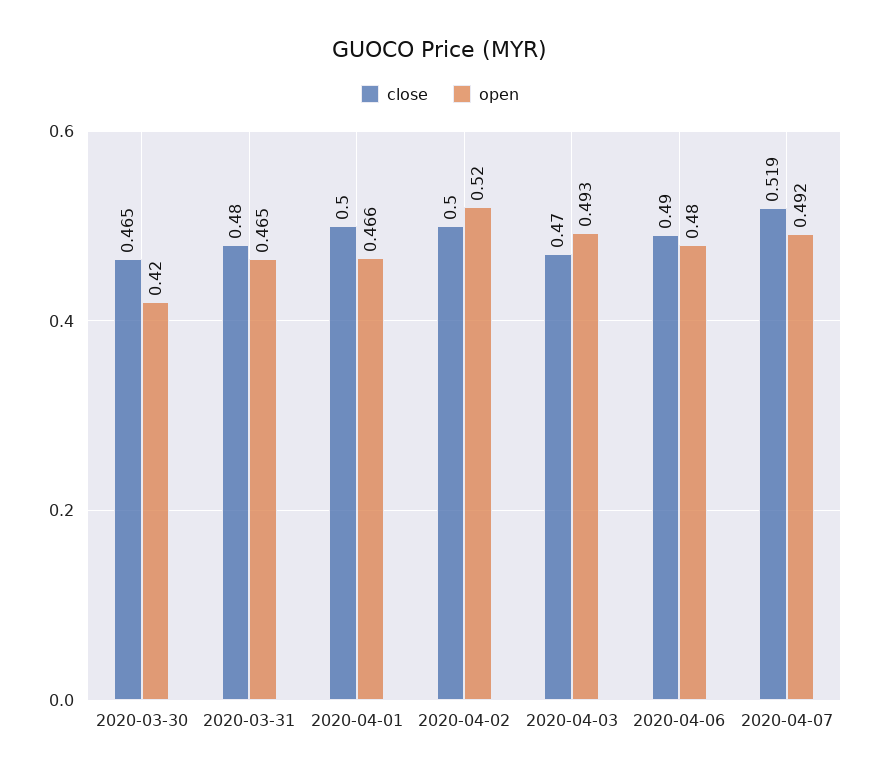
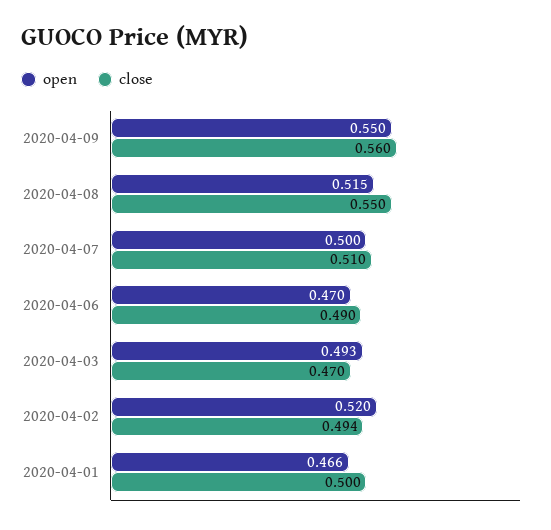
close, 2020-03-30: 0.465 -> none
open, 2020-03-30: 0.42 -> none
close, 2020-03-31: 0.48 -> none
open, 2020-03-31: 0.465 -> none
close, 2020-04-02: 0.5 -> 0.494
open, 2020-04-06: 0.48 -> 0.47
close, 2020-04-07: 0.519 -> 0.51
open, 2020-04-07: 0.492 -> 0.5
open, 2020-04-09: none -> 0.55
close, 2020-04-09: none -> 0.56
open, 2020-04-08: none -> 0.515
close, 2020-04-08: none -> 0.55

